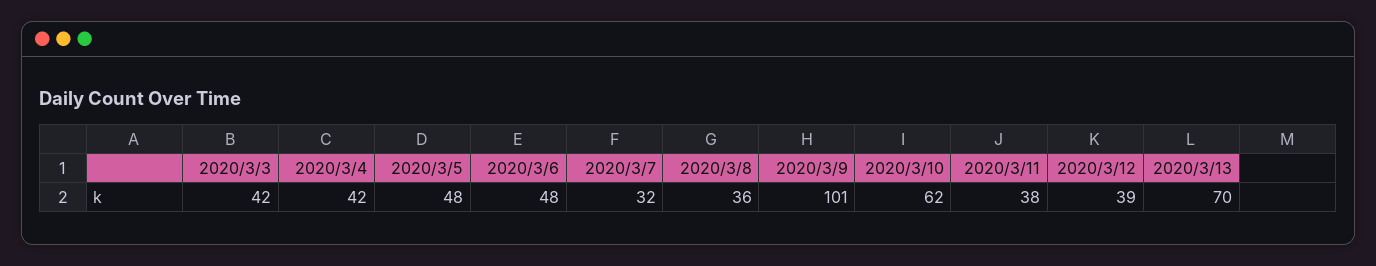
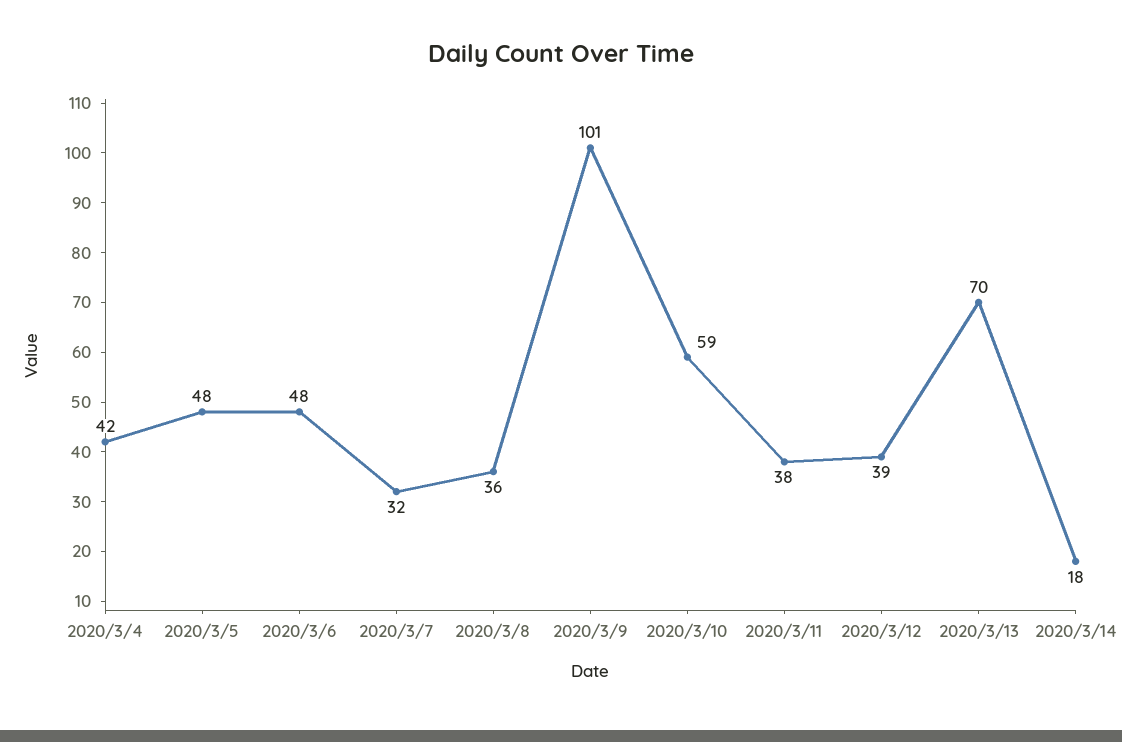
2020/3/3: 42 -> none
2020/3/10: 62 -> 59
2020/3/14: none -> 18

